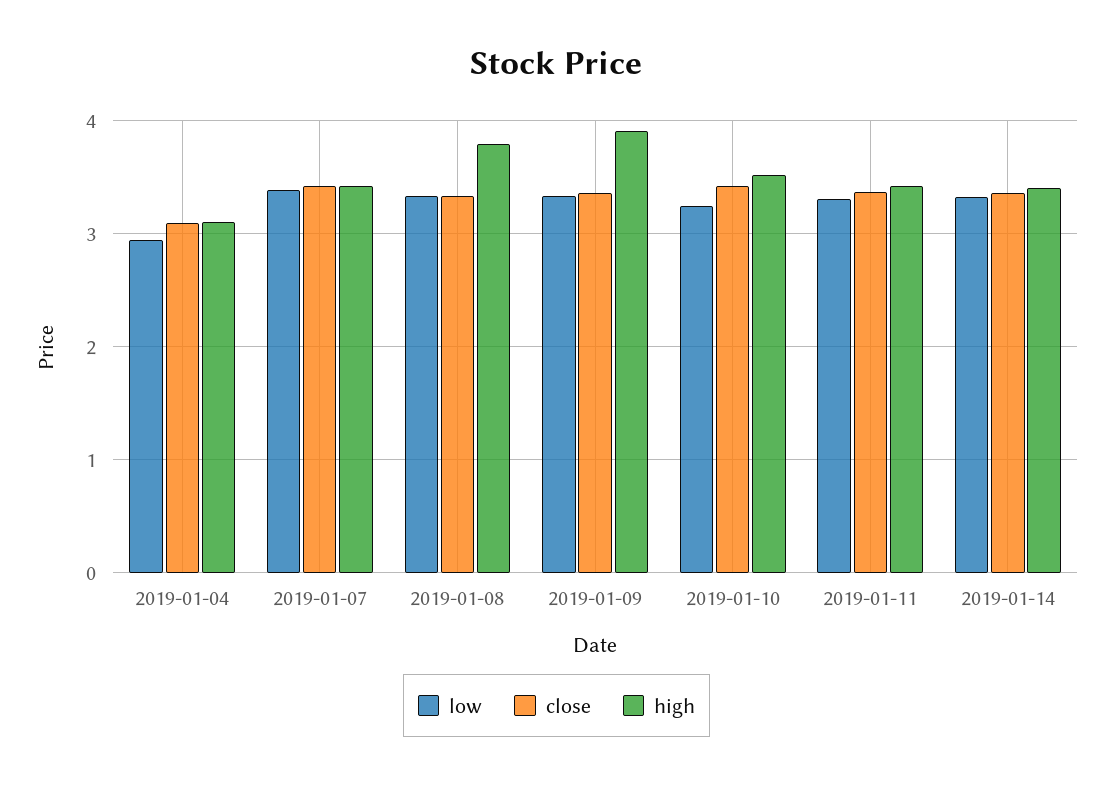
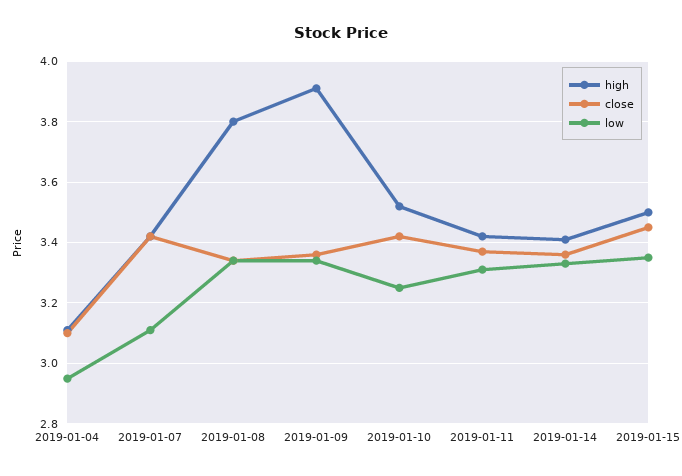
low, 2019-01-07: 3.4 -> 3.1
high, 2019-01-15: none -> 3.5
close, 2019-01-15: none -> 3.45
low, 2019-01-15: none -> 3.35

